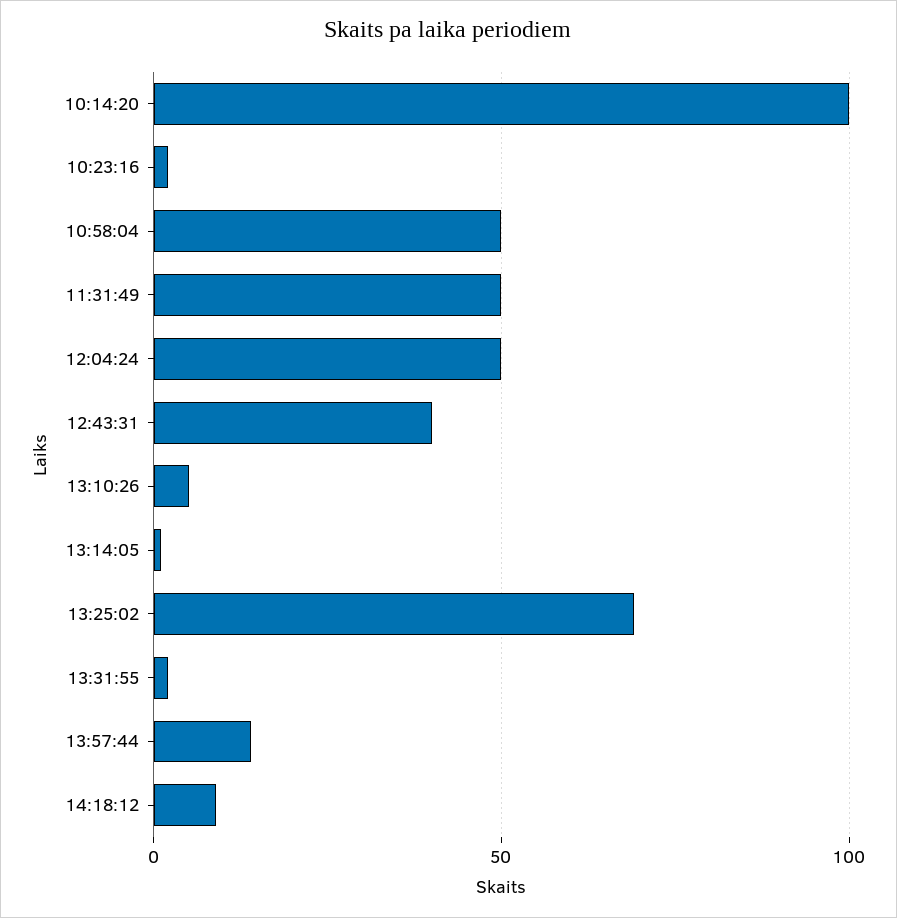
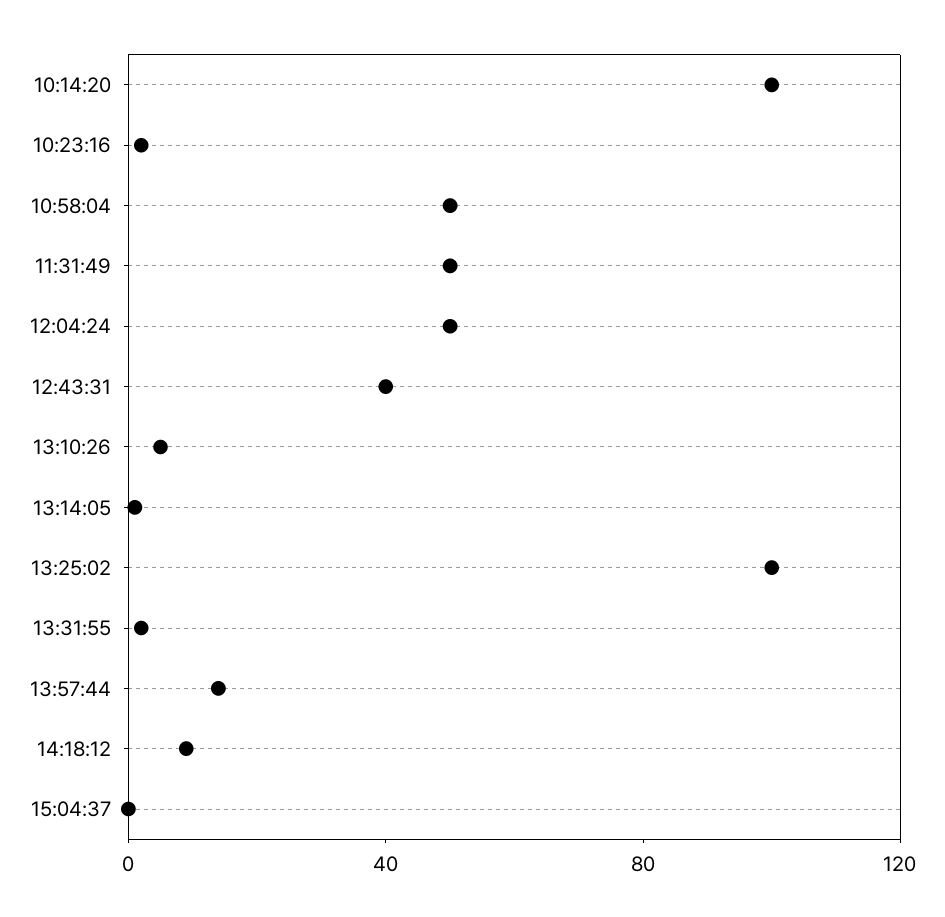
13:25:02: 70 -> 100
15:04:37: none -> 0

